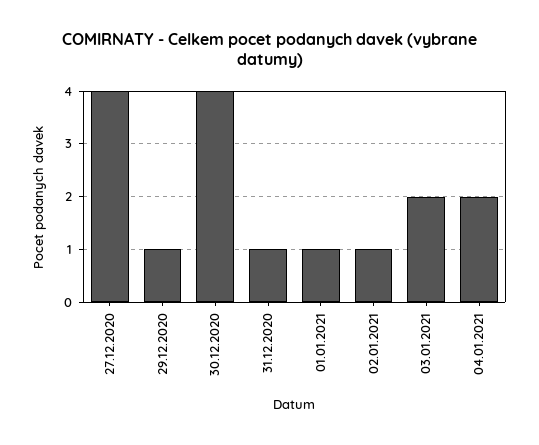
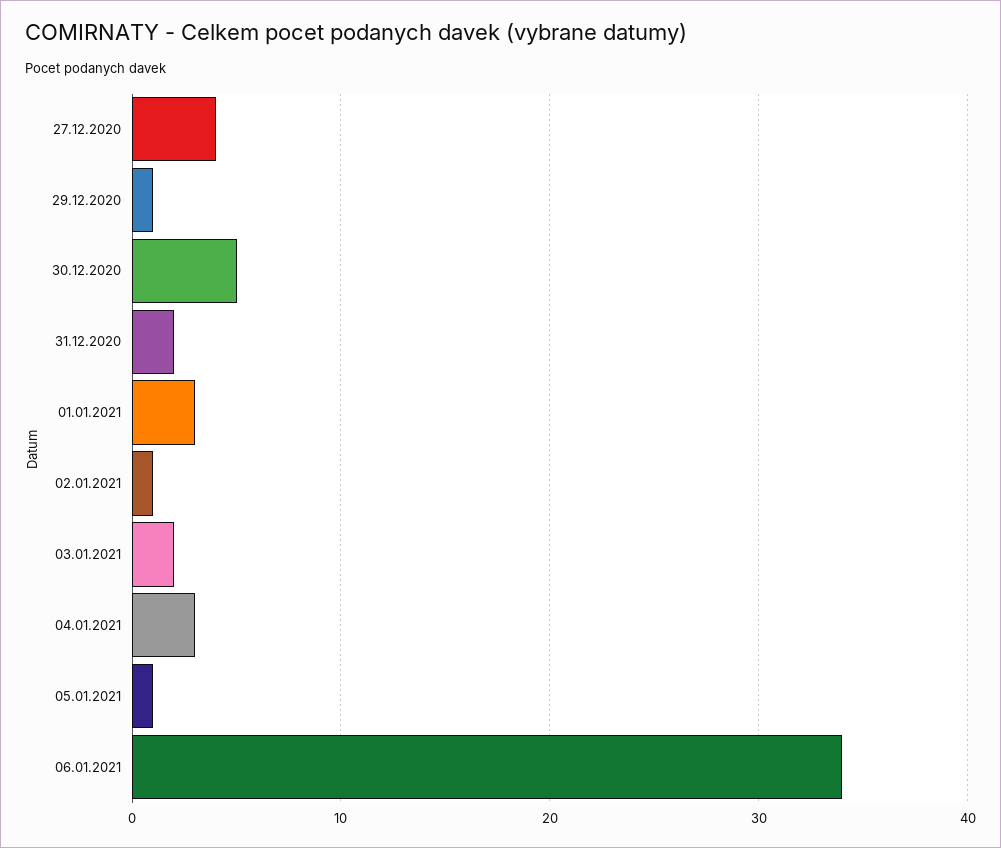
30.12.2020: 4 -> 5
31.12.2020: 1 -> 2
01.01.2021: 1 -> 3
04.01.2021: 2 -> 3
05.01.2021: none -> 1
06.01.2021: none -> 34

